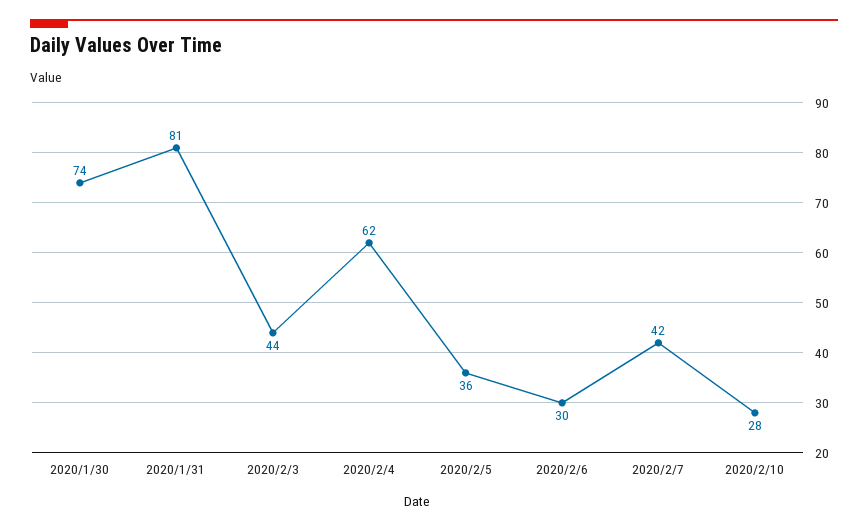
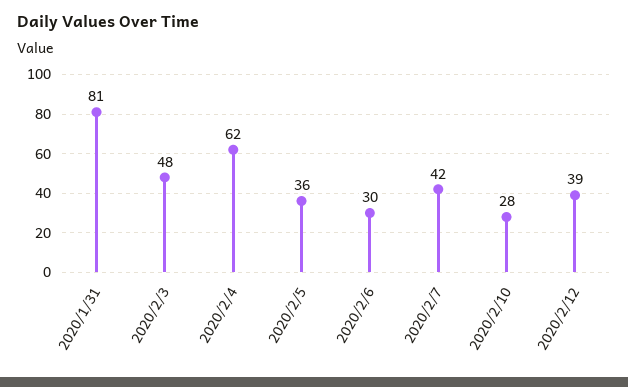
2020/1/30: 74 -> none
2020/2/3: 44 -> 48
2020/2/12: none -> 39

